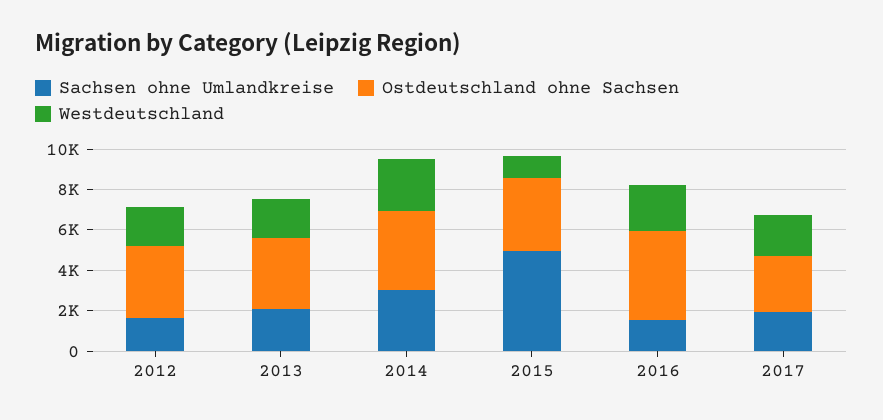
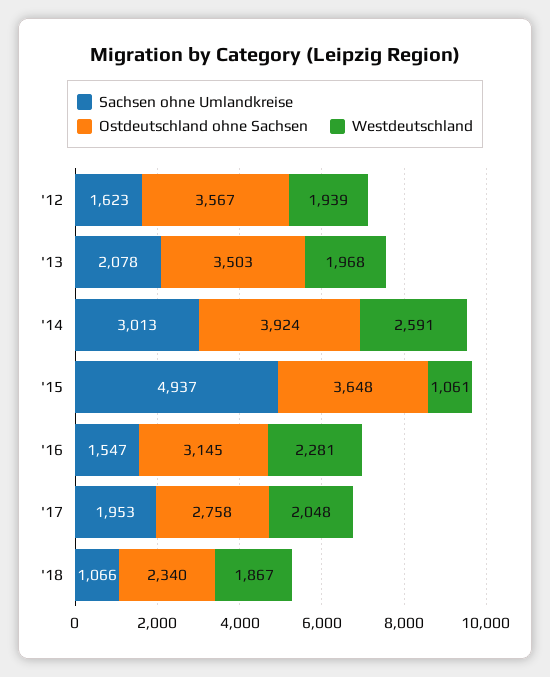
Ostdeutschland ohne Sachsen, 2016: 4500 -> 3145
Sachsen ohne Umlandkreise, '18: none -> 1066
Ostdeutschland ohne Sachsen, '18: none -> 2340
Westdeutschland, '18: none -> 1867

